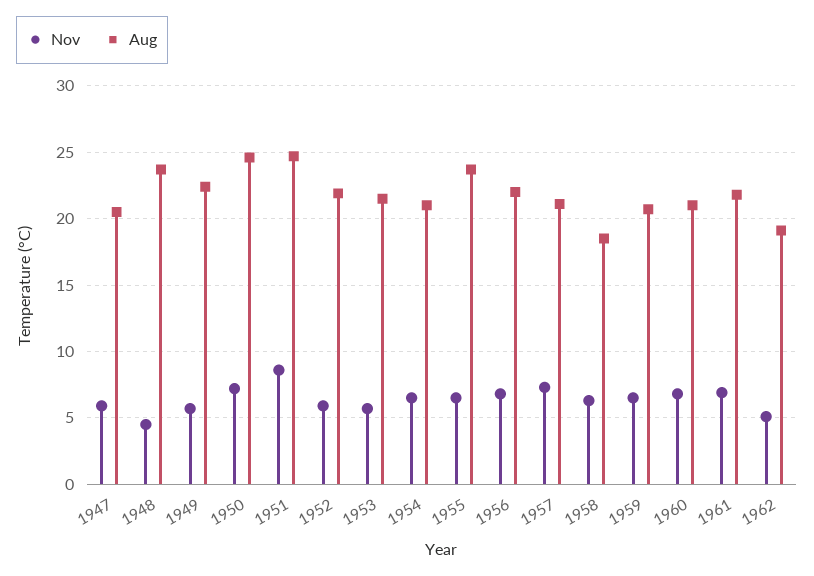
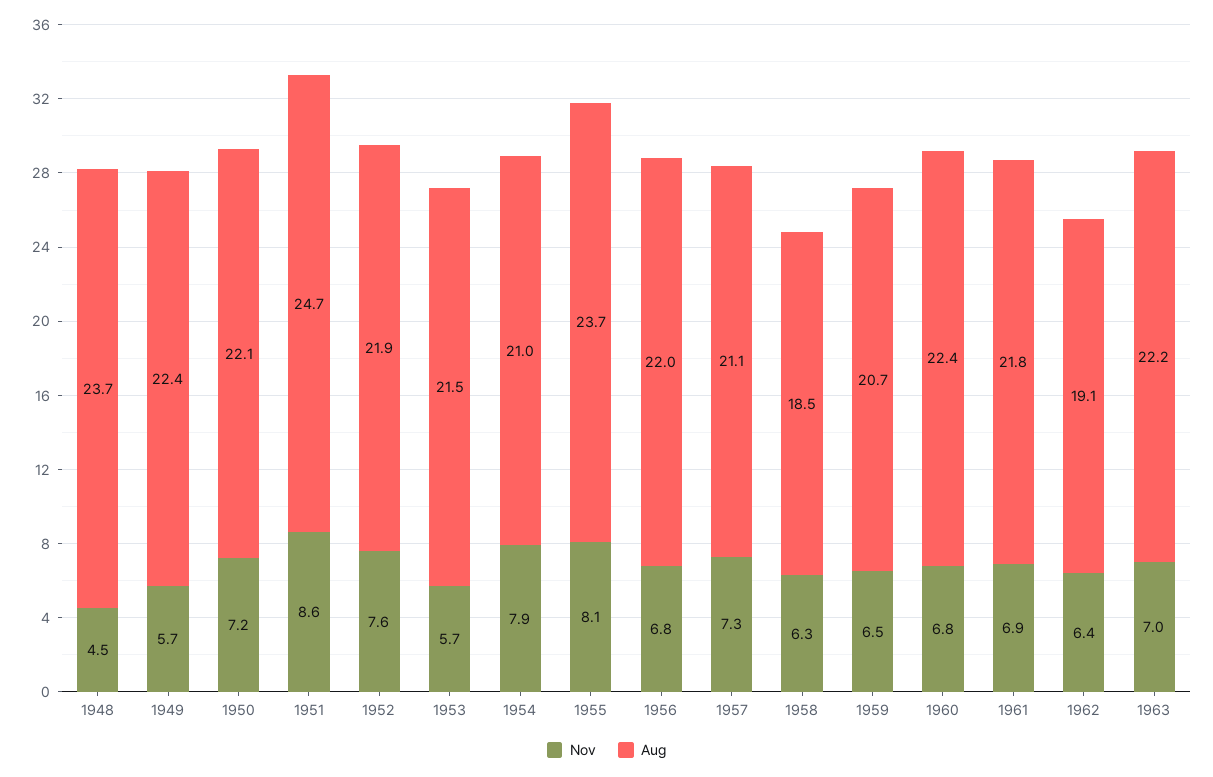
Nov, 1947: 6 -> none
Aug, 1947: 20.5 -> none
Aug, 1950: 24.5 -> 22.1
Nov, 1952: 6 -> 7.6
Nov, 1954: 6.5 -> 7.9
Nov, 1955: 6.5 -> 8.1
Aug, 1960: 21 -> 22.4
Nov, 1962: 5 -> 6.4
Nov, 1963: none -> 7
Aug, 1963: none -> 22.2

